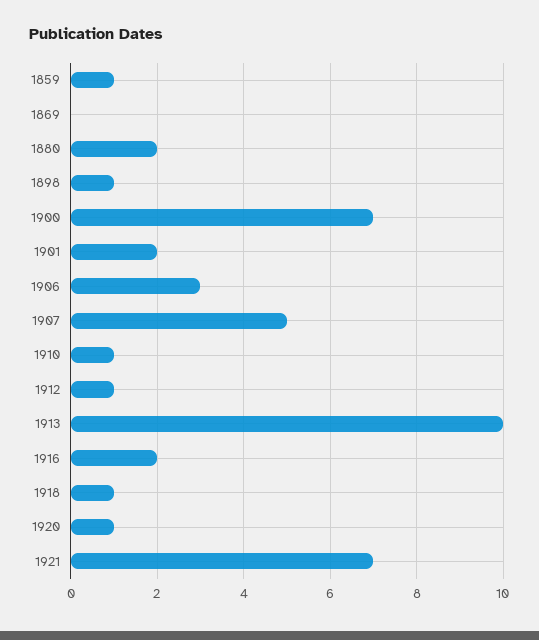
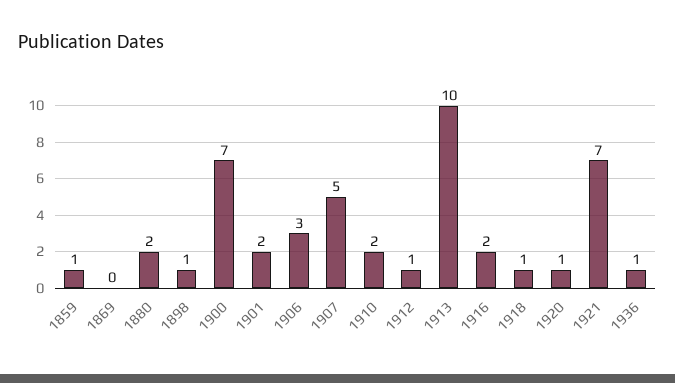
1910: 1 -> 2
1936: none -> 1

